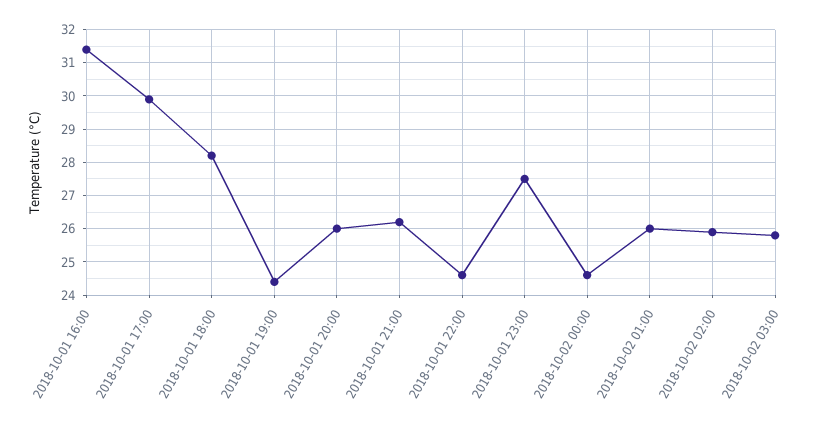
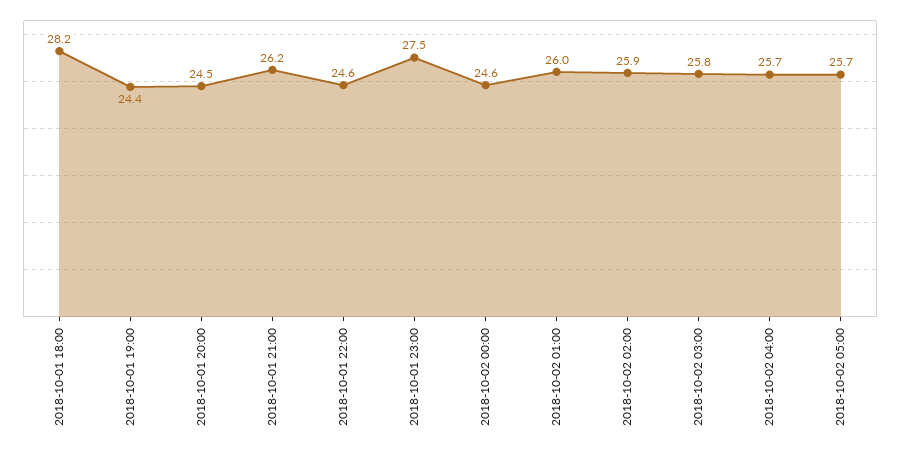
2018-10-01 16:00: 31.5 -> none
2018-10-01 17:00: 30 -> none
2018-10-01 20:00: 26 -> 24.5
2018-10-02 04:00: none -> 25.7
2018-10-02 05:00: none -> 25.7

